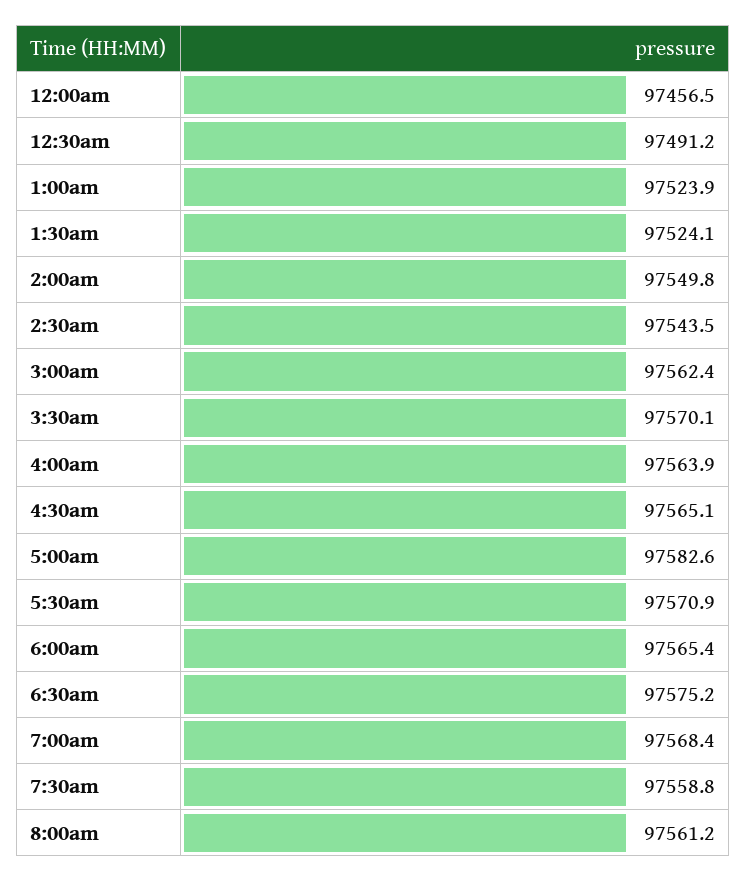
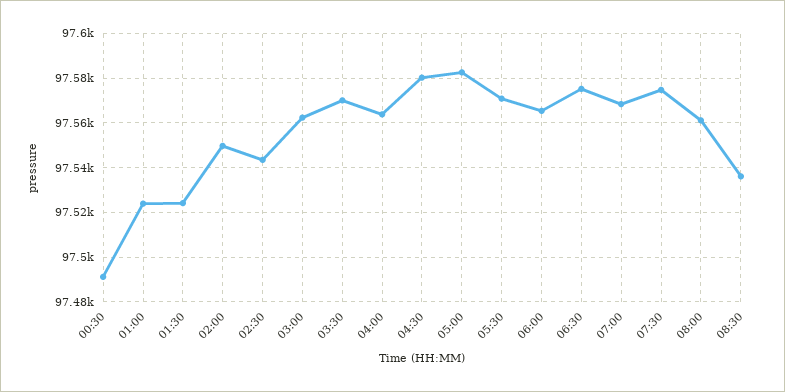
12:00am: 97456.5 -> none
4:30am: 97565.1 -> 97580
7:30am: 97558.8 -> 97575
08:30: none -> 97535

